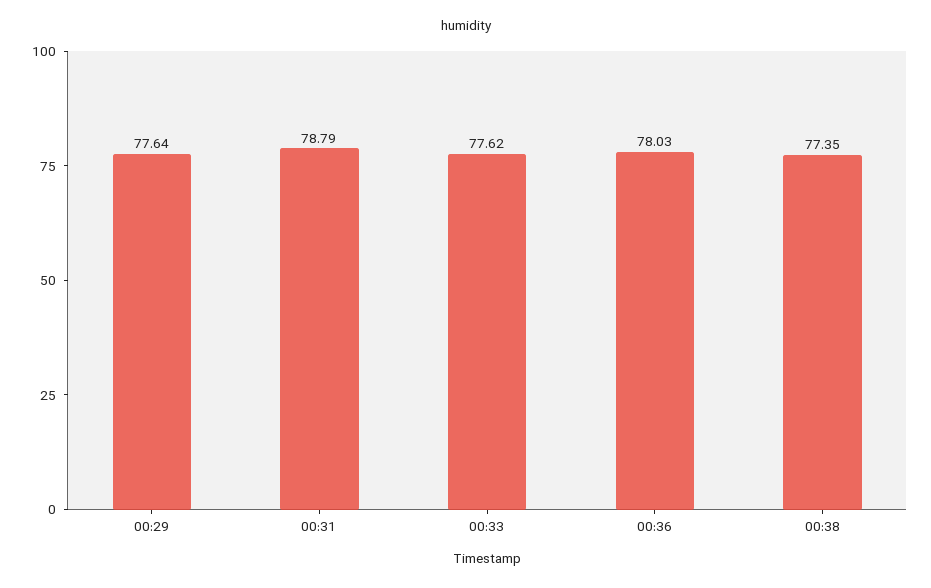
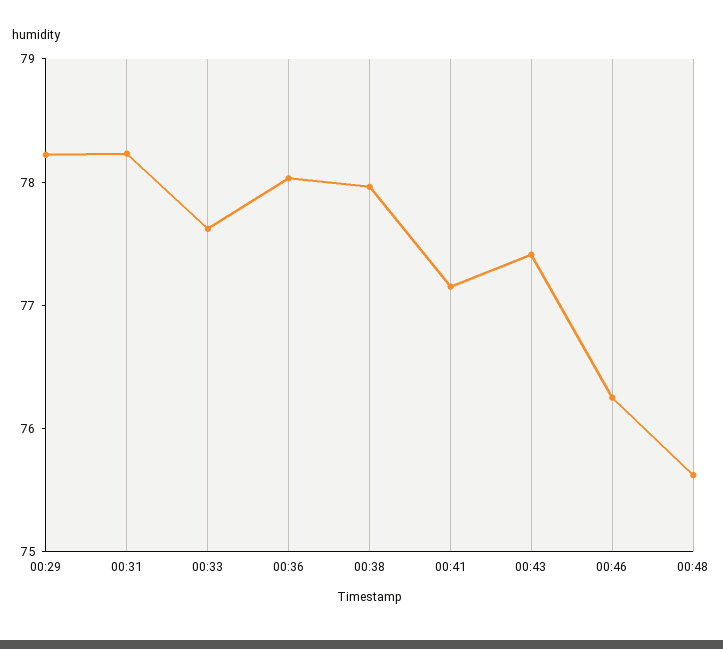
00:29: 77.64 -> 78.2
00:31: 78.79 -> 78.2
00:38: 77.35 -> 78
00:41: none -> 77.2
00:43: none -> 77.4
00:46: none -> 76.2
00:48: none -> 75.6

